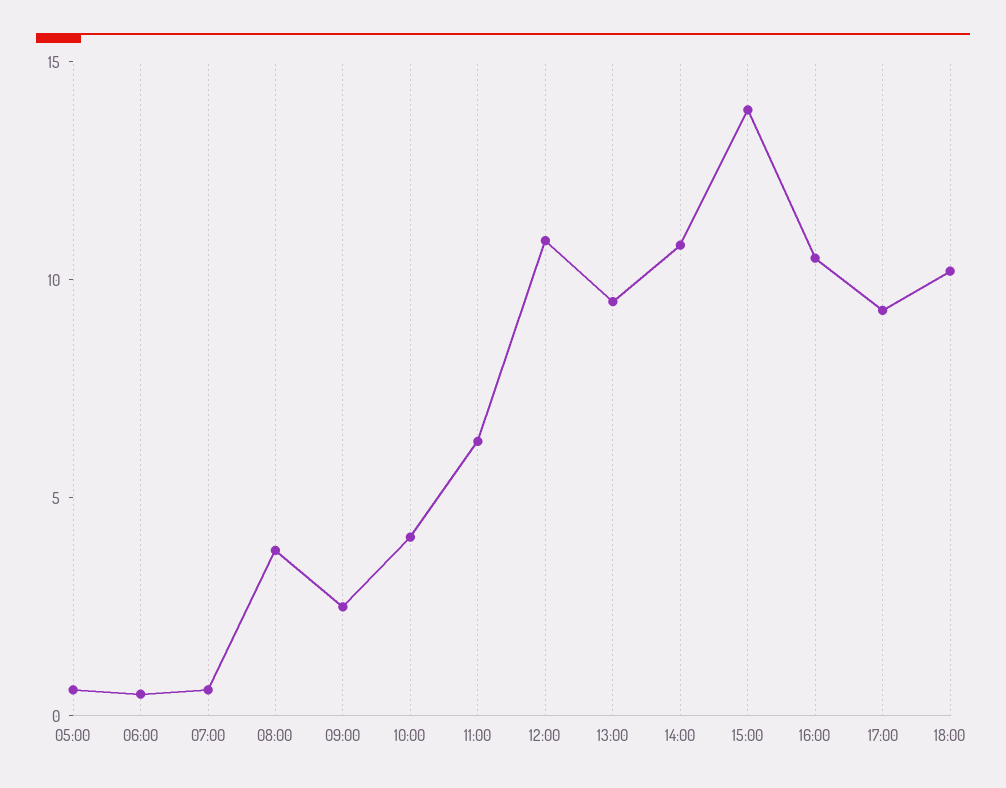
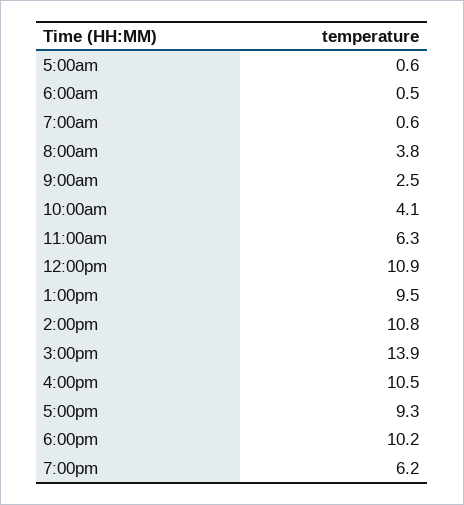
7:00pm: none -> 6.2

